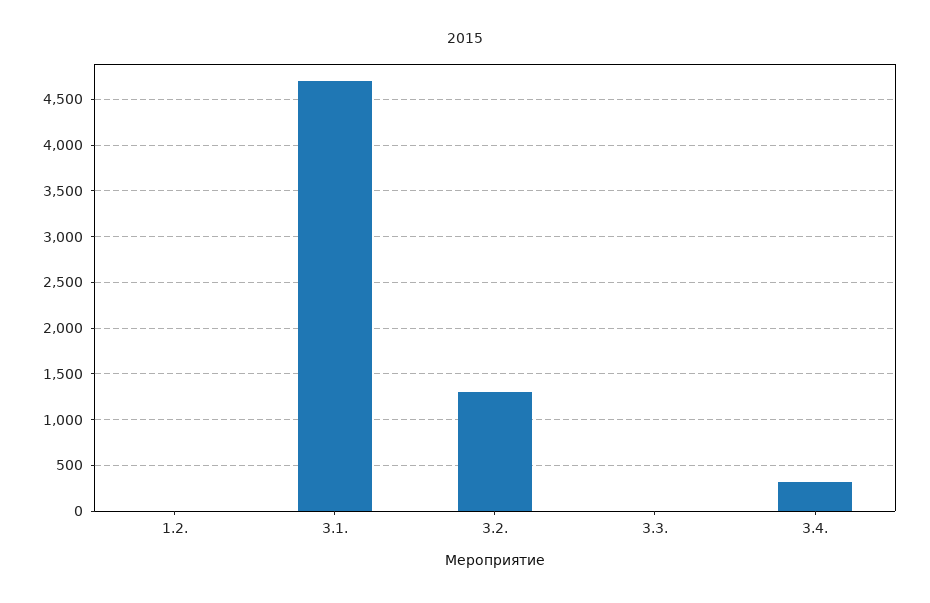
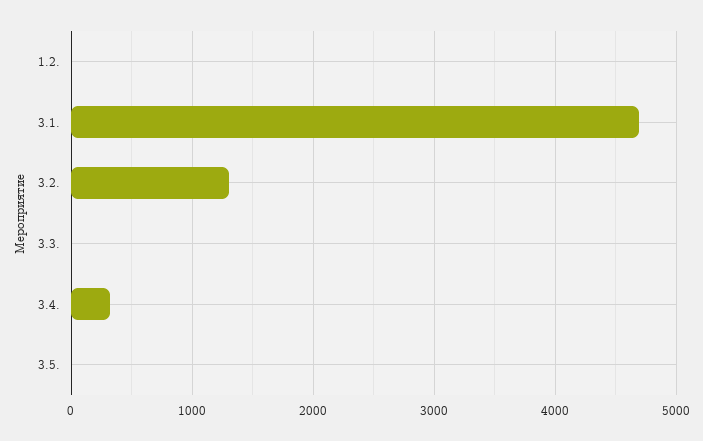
3.5.: none -> 0

